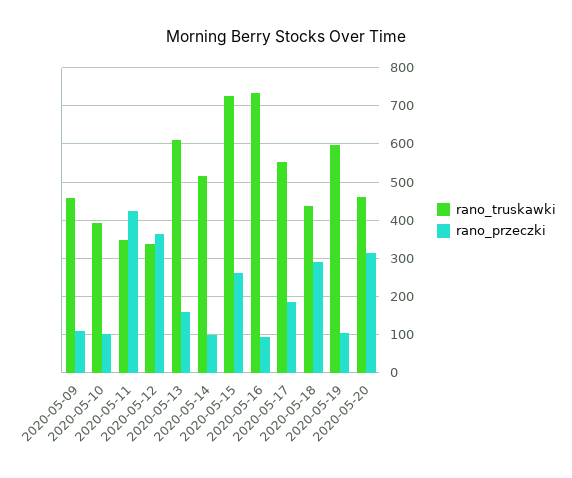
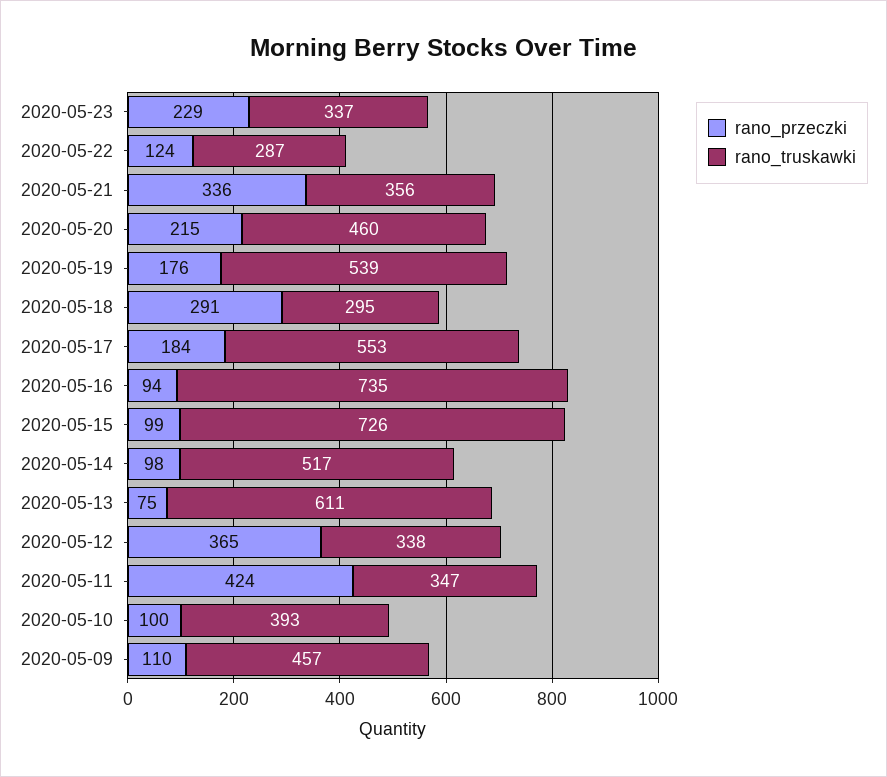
rano_przeczki, 2020-05-13: 160 -> 75
rano_przeczki, 2020-05-15: 260 -> 99
rano_truskawki, 2020-05-18: 440 -> 295
rano_truskawki, 2020-05-19: 600 -> 539
rano_przeczki, 2020-05-19: 100 -> 176
rano_przeczki, 2020-05-20: 320 -> 215
rano_przeczki, 2020-05-23: none -> 229
rano_truskawki, 2020-05-23: none -> 337
rano_przeczki, 2020-05-22: none -> 124
rano_truskawki, 2020-05-22: none -> 287
rano_przeczki, 2020-05-21: none -> 336
rano_truskawki, 2020-05-21: none -> 356

